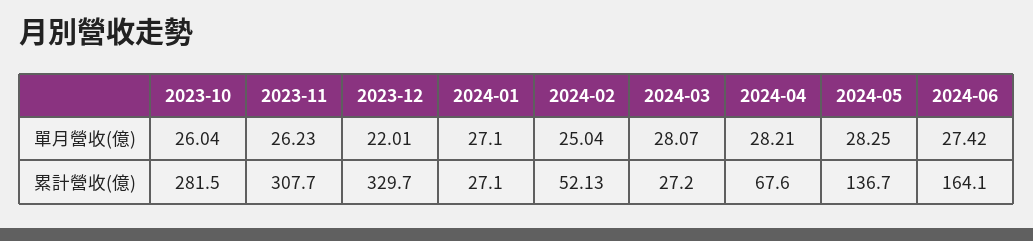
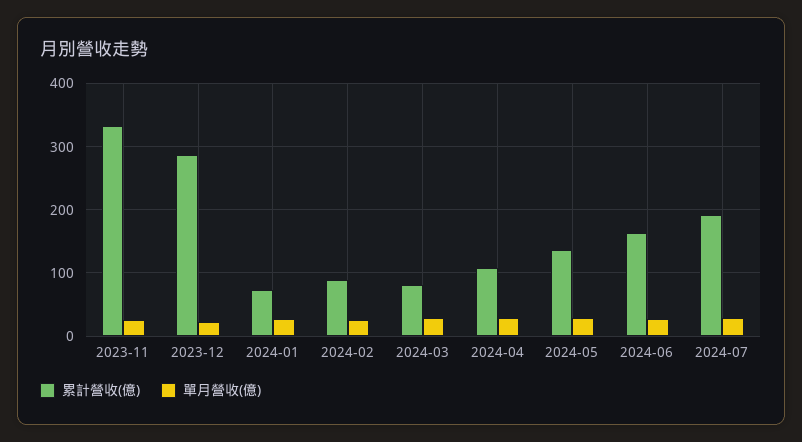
單月營收(億), 2023-10: 26.04 -> none
累計營收(億), 2023-10: 281.5 -> none
累計營收(億), 2023-11: 307.7 -> 330
累計營收(億), 2023-12: 329.7 -> 290
累計營收(億), 2024-01: 27.1 -> 70
累計營收(億), 2024-02: 52.13 -> 90
累計營收(億), 2024-03: 27.2 -> 80
累計營收(億), 2024-04: 67.6 -> 110
累計營收(億), 2024-07: none -> 190
單月營收(億), 2024-07: none -> 30

